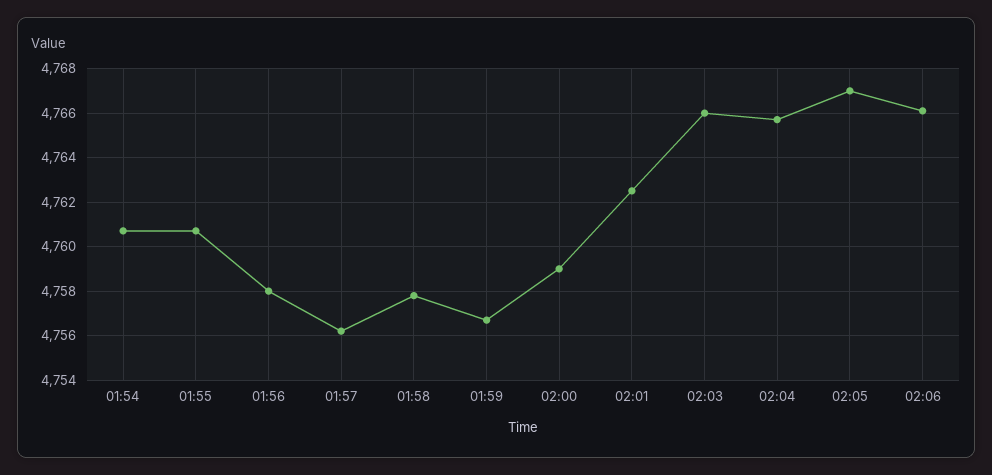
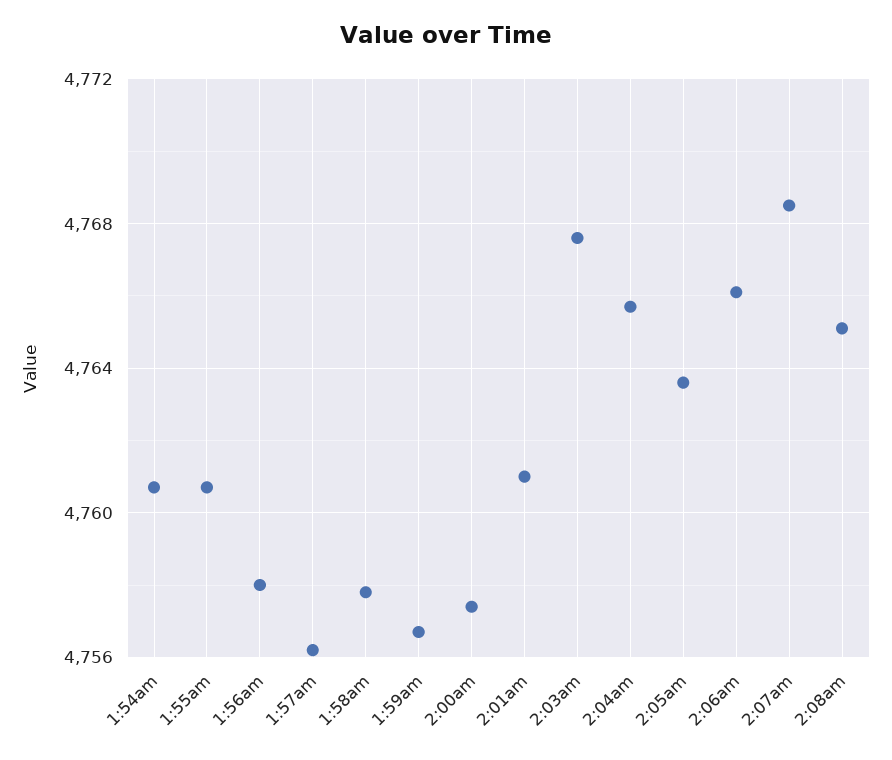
02:00: 4759 -> 4757.5
02:01: 4762.5 -> 4761
02:03: 4766 -> 4767.5
02:05: 4767 -> 4763.5
2:07am: none -> 4768.5
2:08am: none -> 4765

